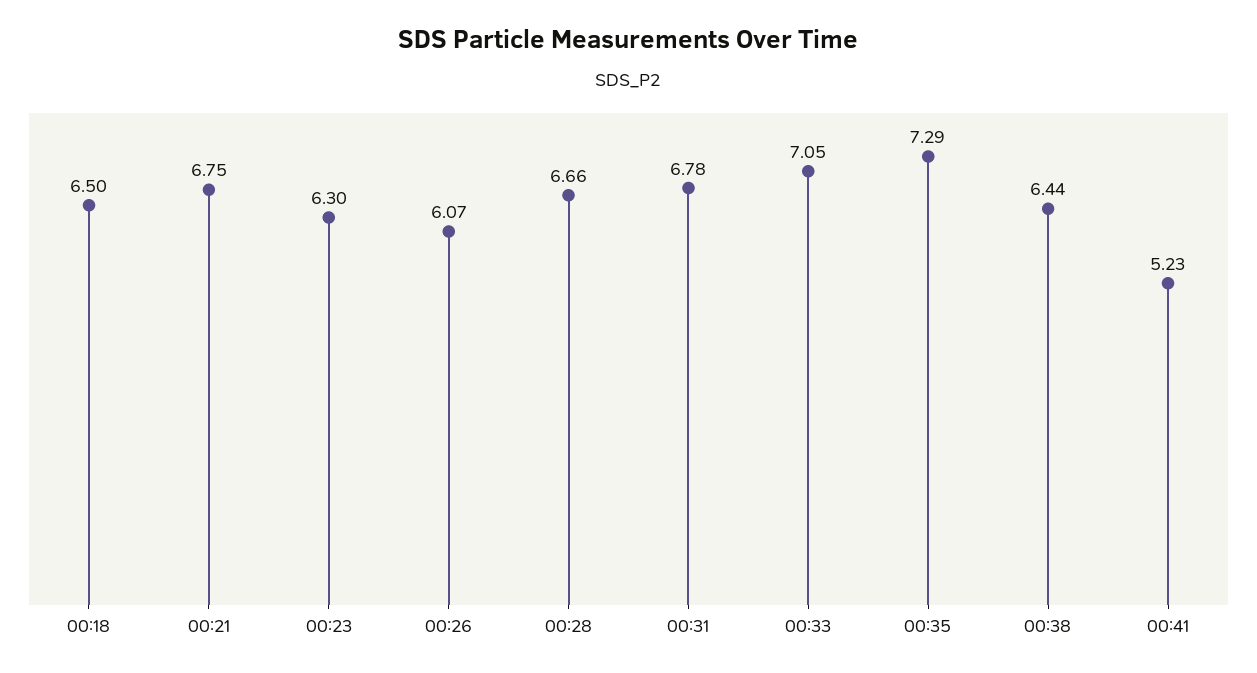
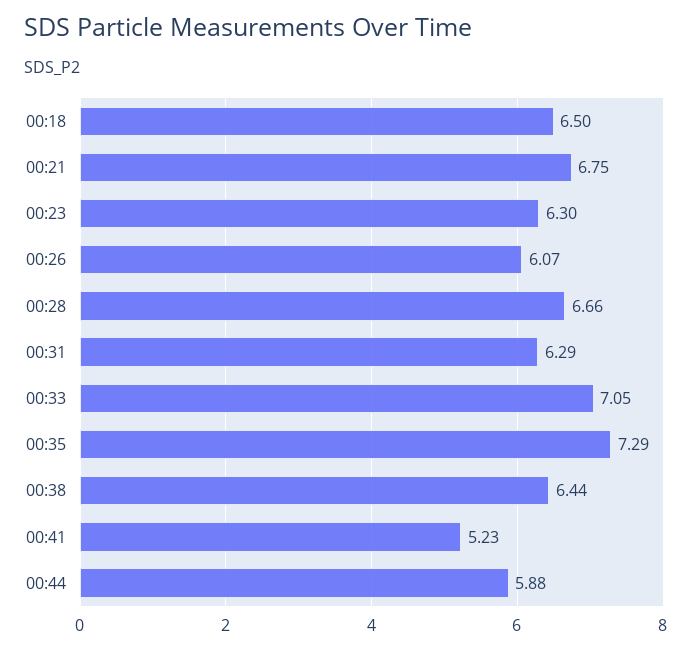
00:31: 6.78 -> 6.29
00:44: none -> 5.88

